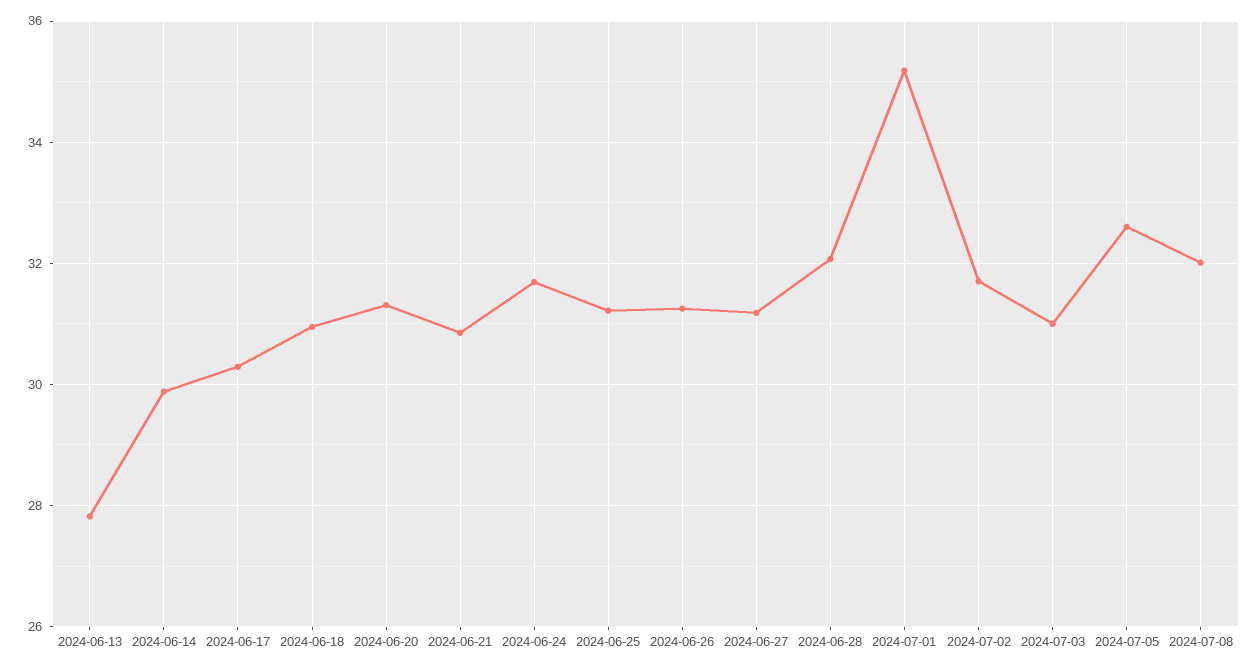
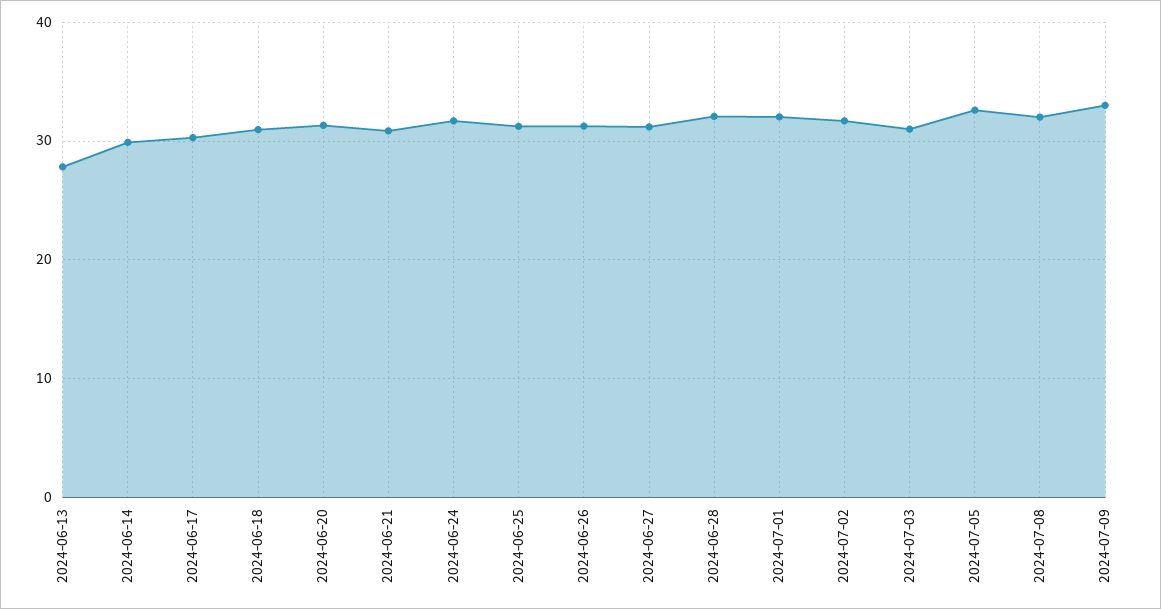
2024-07-01: 35.2 -> 32
2024-07-09: none -> 33

